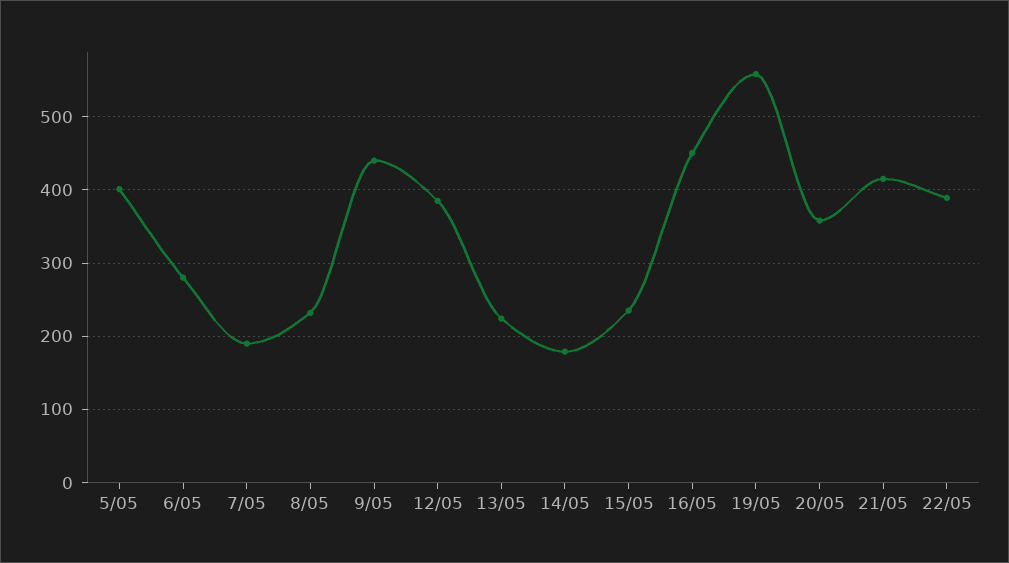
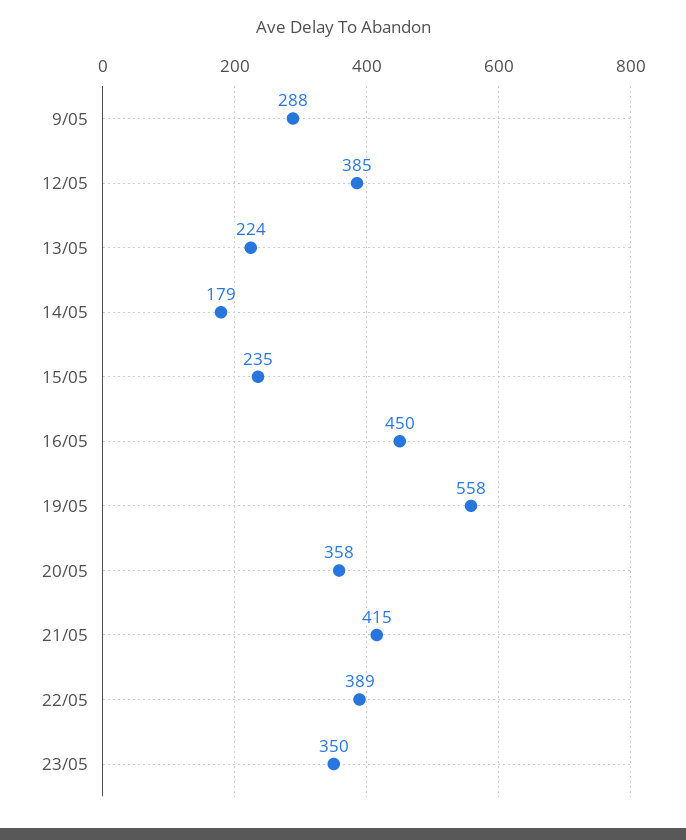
5/05: 400 -> none
6/05: 280 -> none
7/05: 190 -> none
8/05: 230 -> none
9/05: 440 -> 288
23/05: none -> 350

